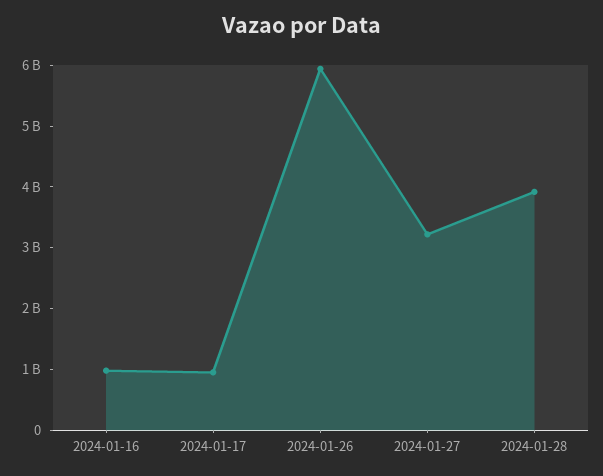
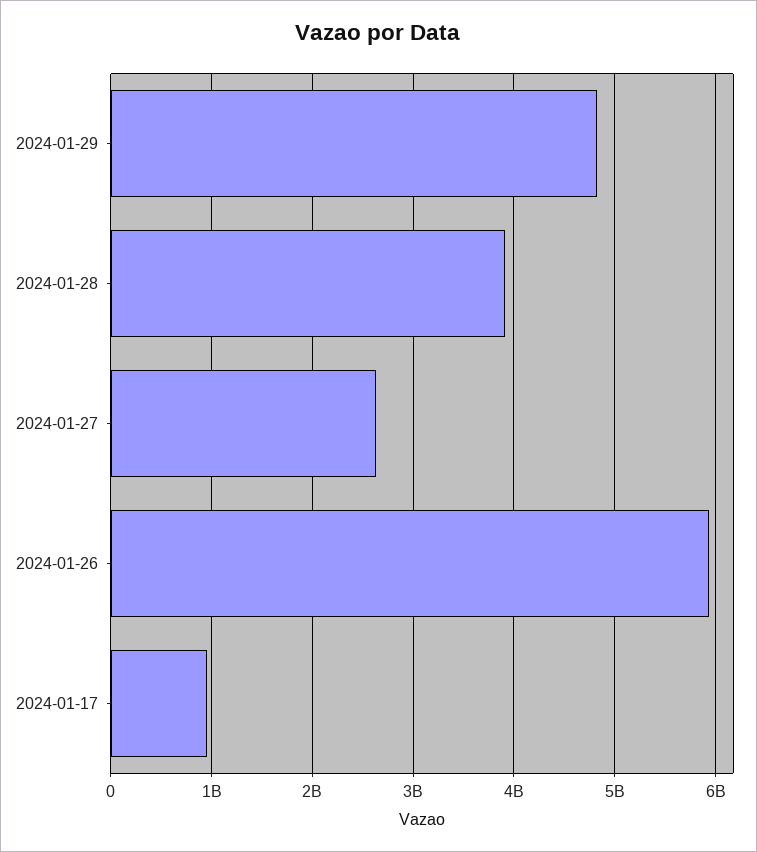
2024-01-16: 1000000000 -> none
2024-01-27: 3200000000 -> 2600000000
2024-01-29: none -> 4800000000

